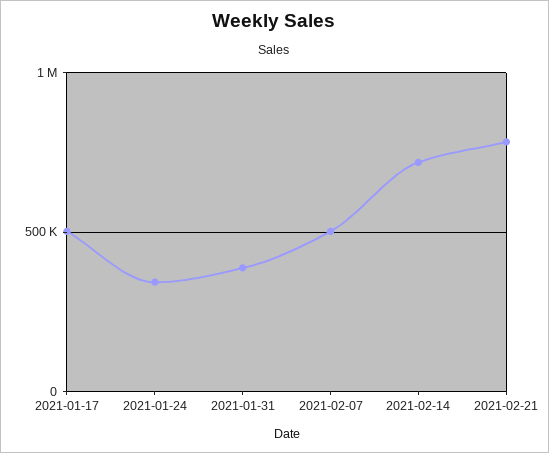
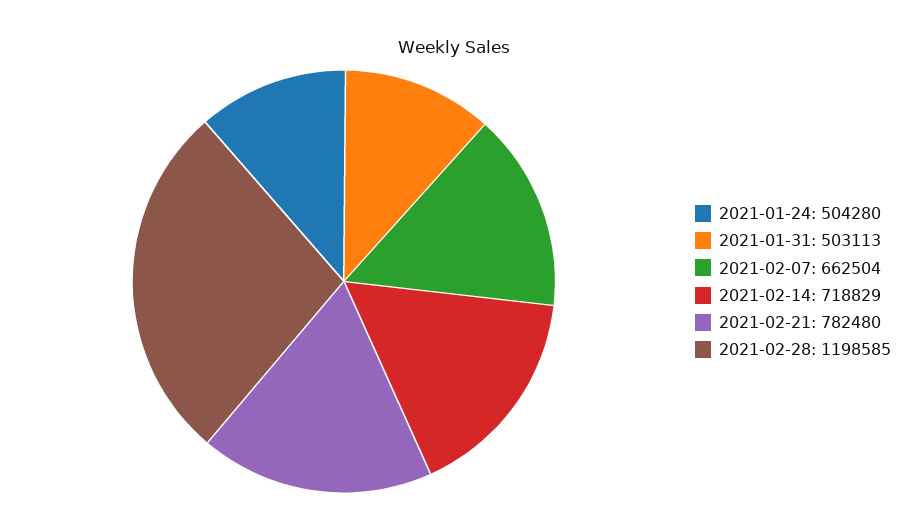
2021-01-17: 500000 -> none
2021-01-24: 350000 -> 504280
2021-01-31: 400000 -> 503113
2021-02-07: 500000 -> 662504
2021-02-28: none -> 1198585

